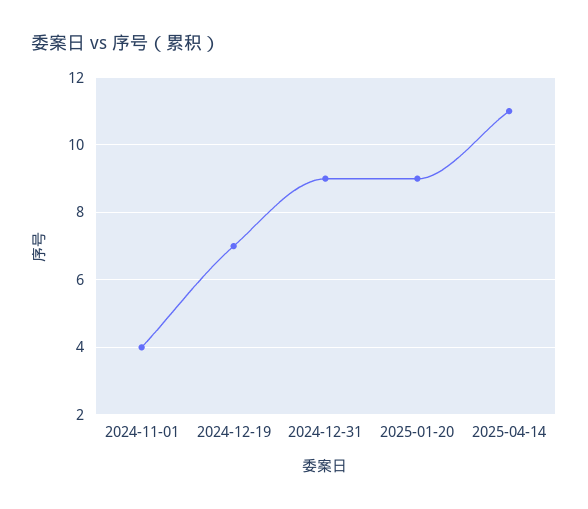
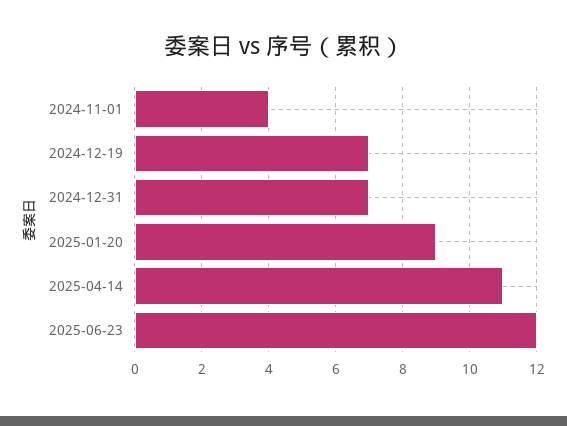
2024-12-31: 9 -> 7
2025-06-23: none -> 12

